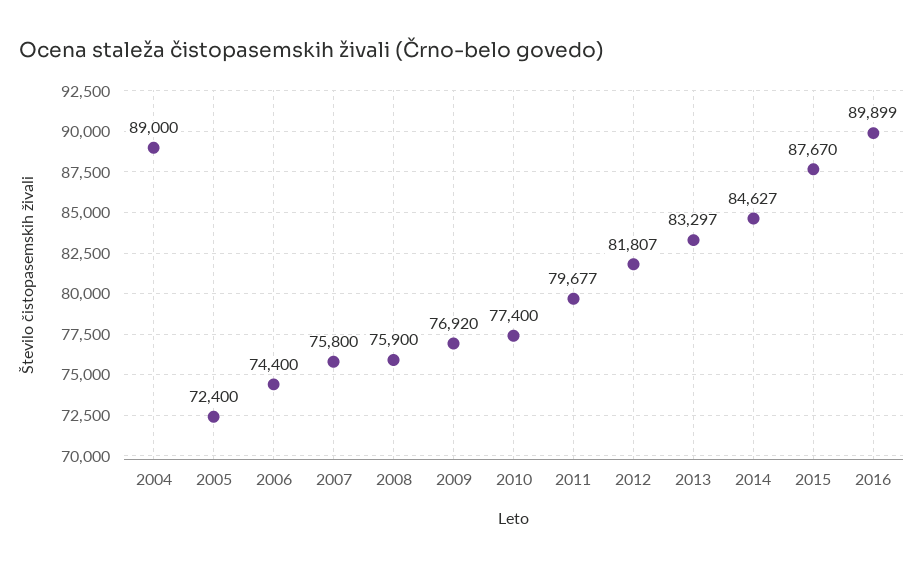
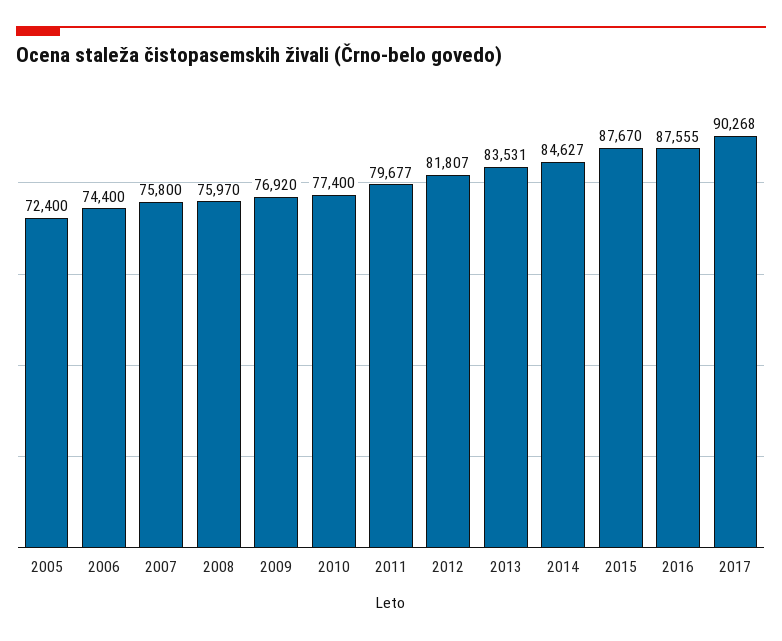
2004: 89000 -> none
2008: 75900 -> 75970
2013: 83297 -> 83531
2016: 89899 -> 87555
2017: none -> 90268

